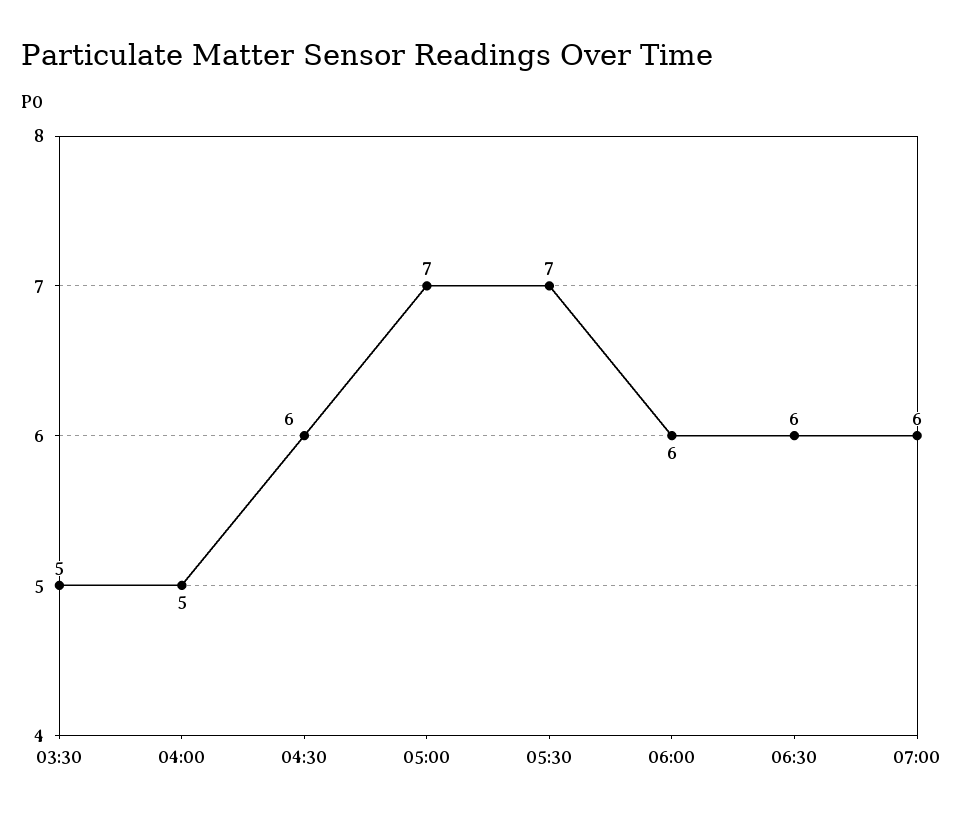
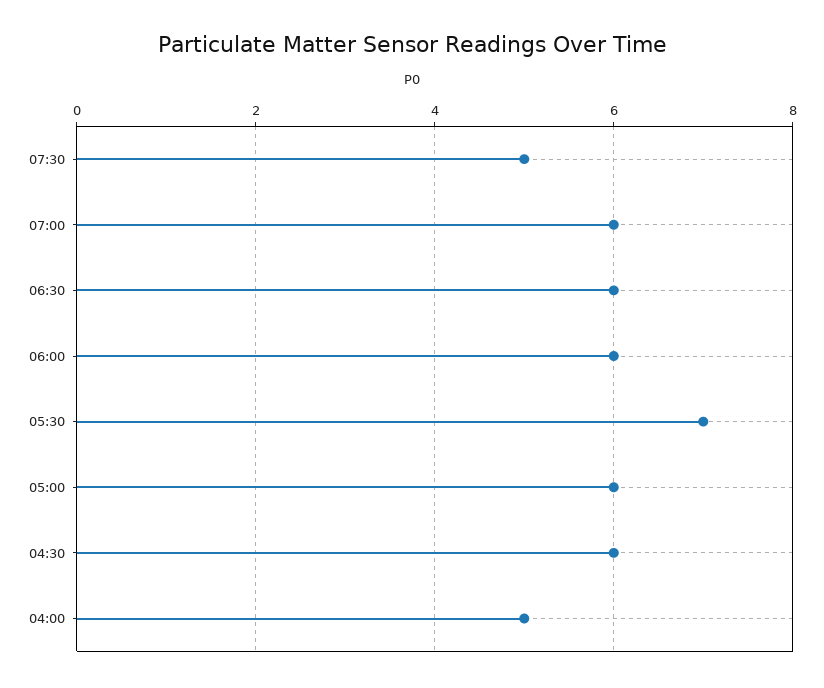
03:30: 5 -> none
05:00: 7 -> 6
07:30: none -> 5

